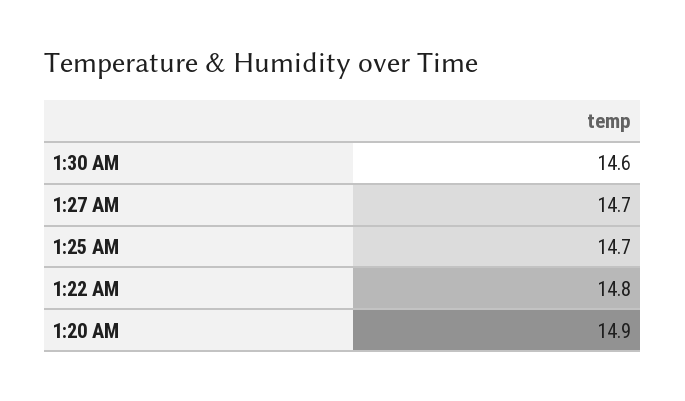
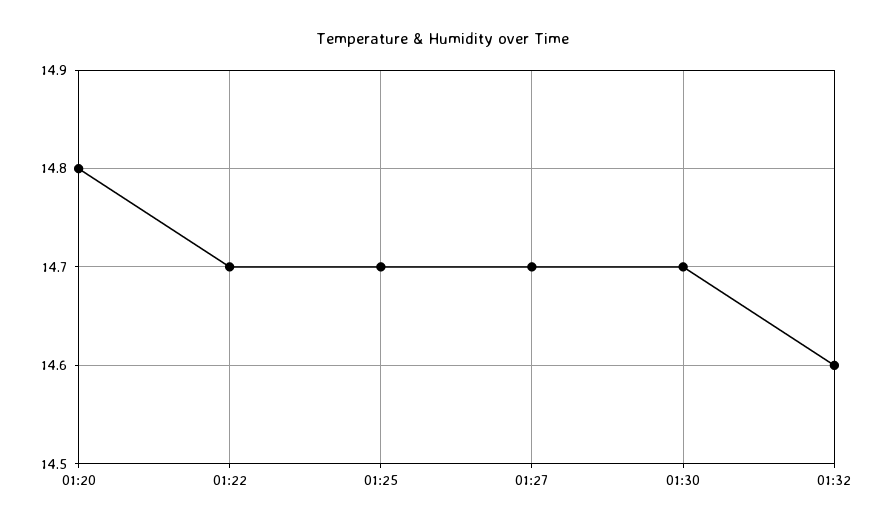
1:30 AM: 14.6 -> 14.7
1:22 AM: 14.8 -> 14.7
1:20 AM: 14.9 -> 14.8
01:32: none -> 14.6

